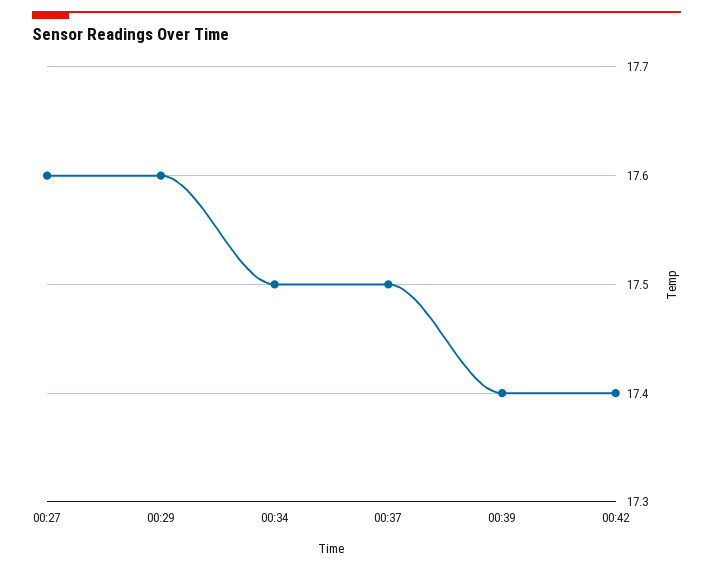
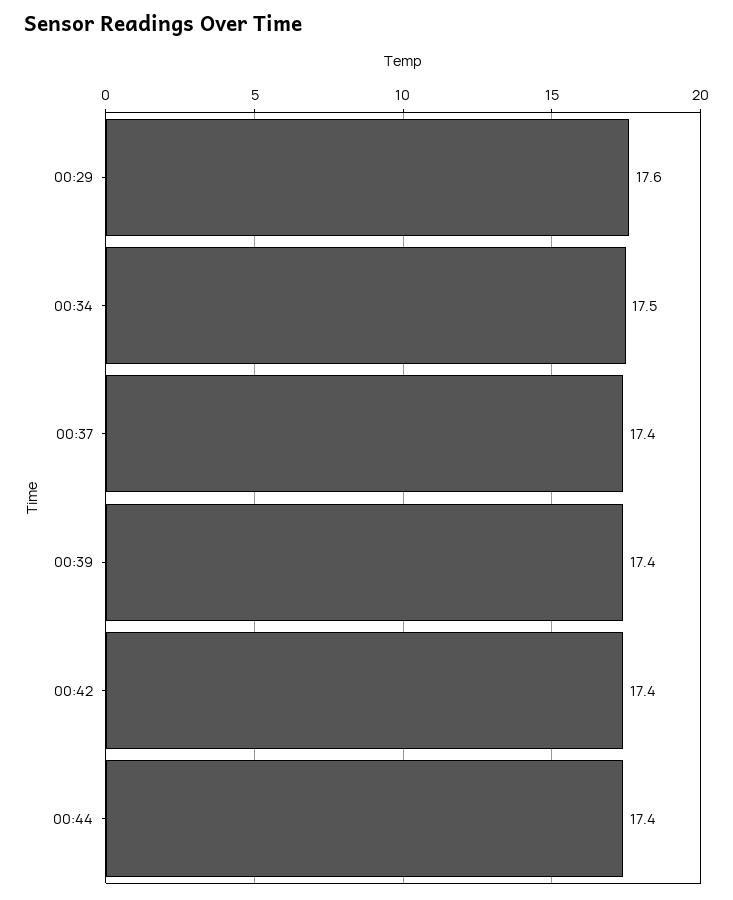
00:27: 17.6 -> none
00:37: 17.5 -> 17.4
00:44: none -> 17.4

